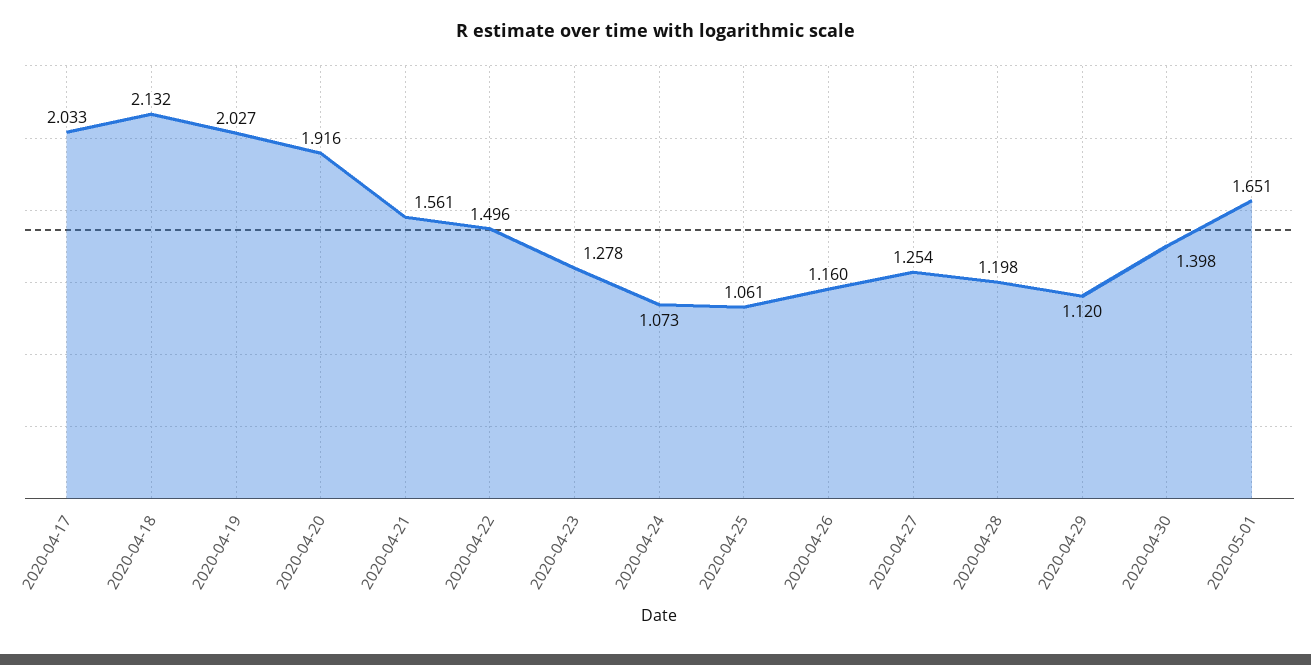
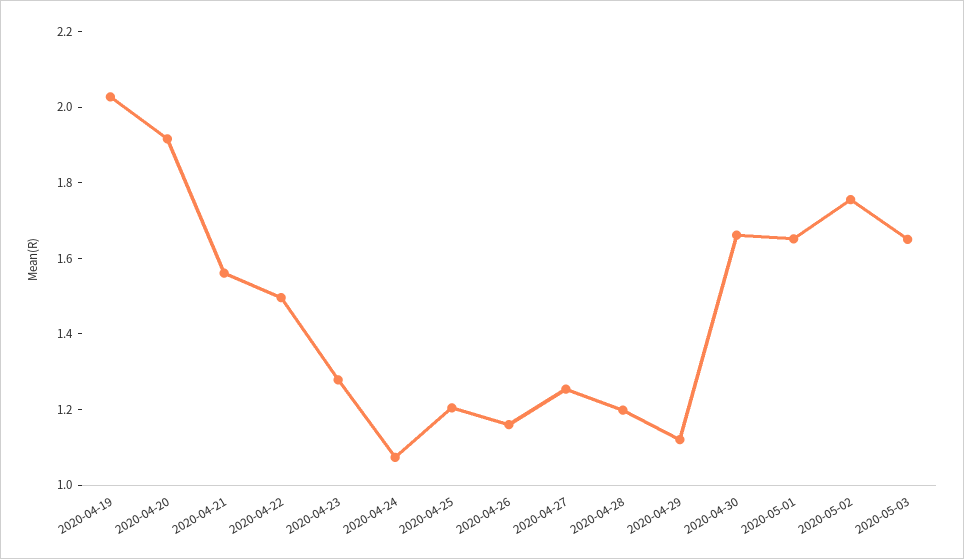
2020-04-17: 2.033 -> none
2020-04-18: 2.132 -> none
2020-04-25: 1.061 -> 1.2
2020-04-30: 1.398 -> 1.65
2020-05-02: none -> 1.75
2020-05-03: none -> 1.65

